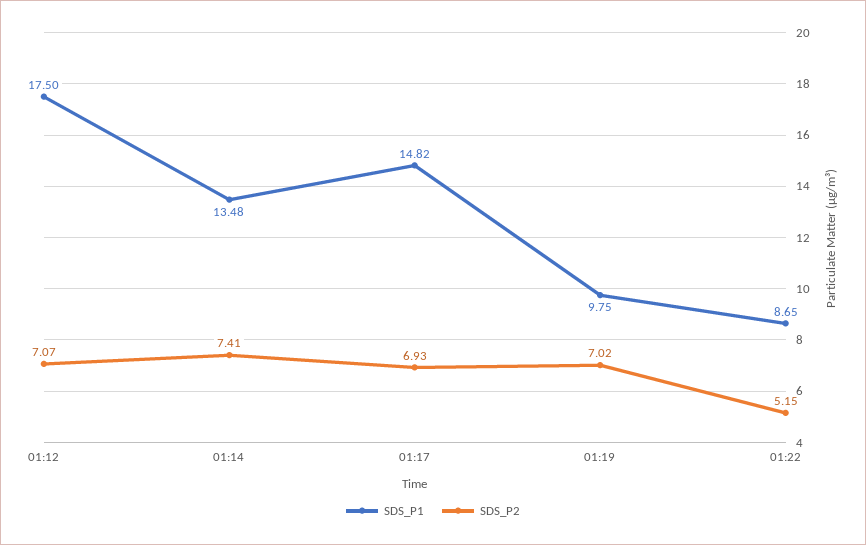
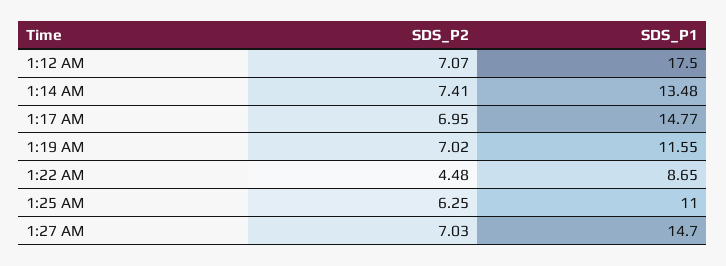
SDS_P1, 01:17: 14.82 -> 14.77
SDS_P2, 01:17: 6.93 -> 6.95
SDS_P1, 01:19: 9.75 -> 11.55
SDS_P2, 01:22: 5.15 -> 4.48
SDS_P2, 1:25 AM: none -> 6.25
SDS_P1, 1:25 AM: none -> 11
SDS_P2, 1:27 AM: none -> 7.03
SDS_P1, 1:27 AM: none -> 14.7

